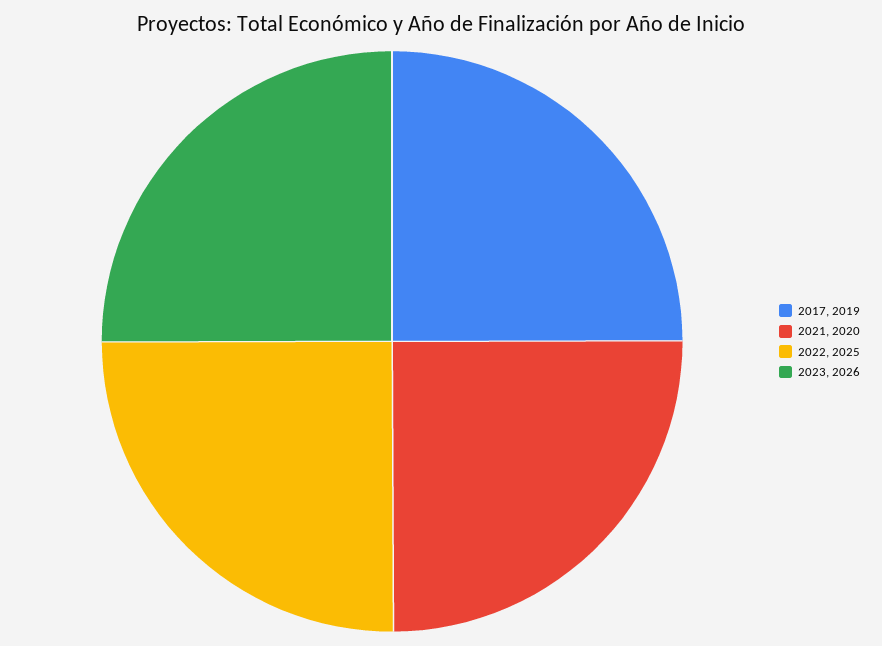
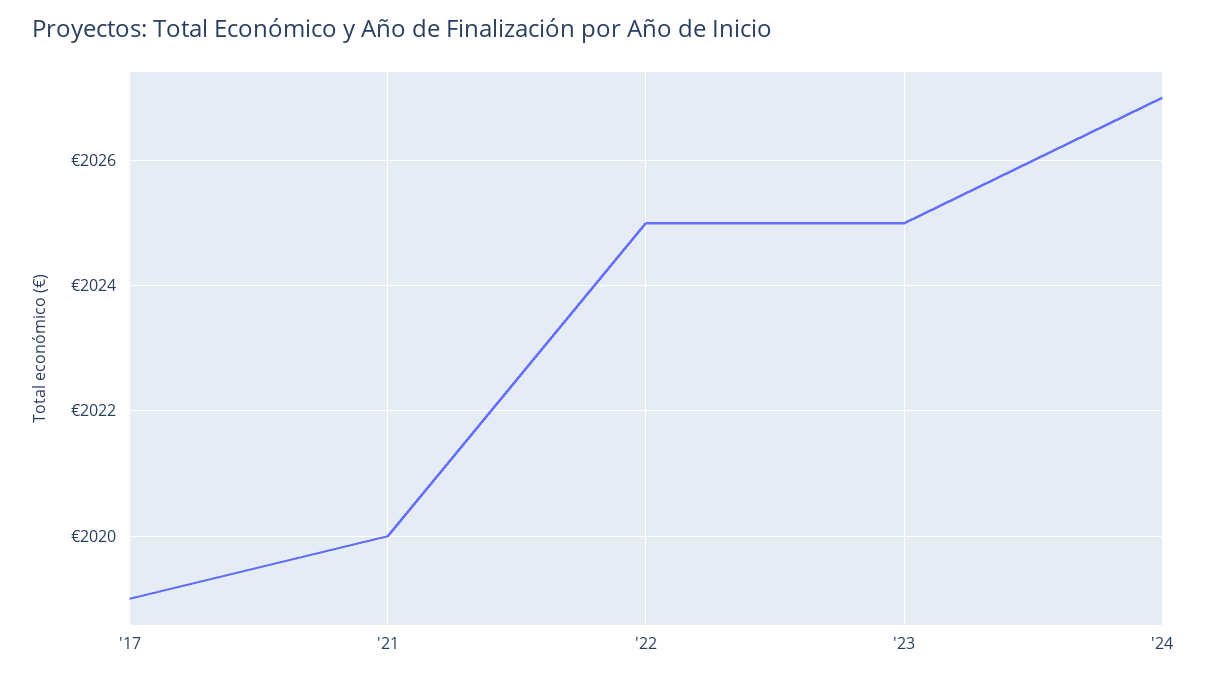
2023: 2026 -> 2025
'24: none -> 2027

